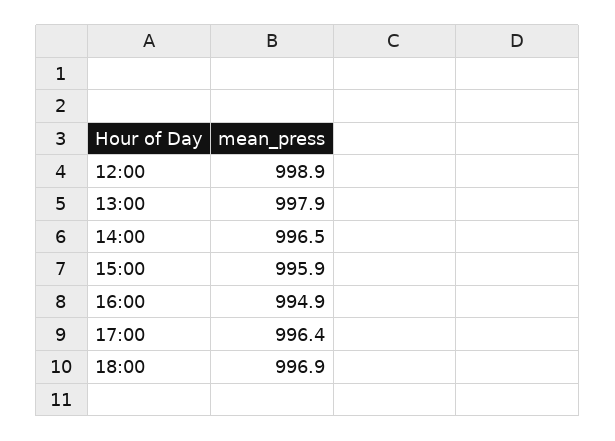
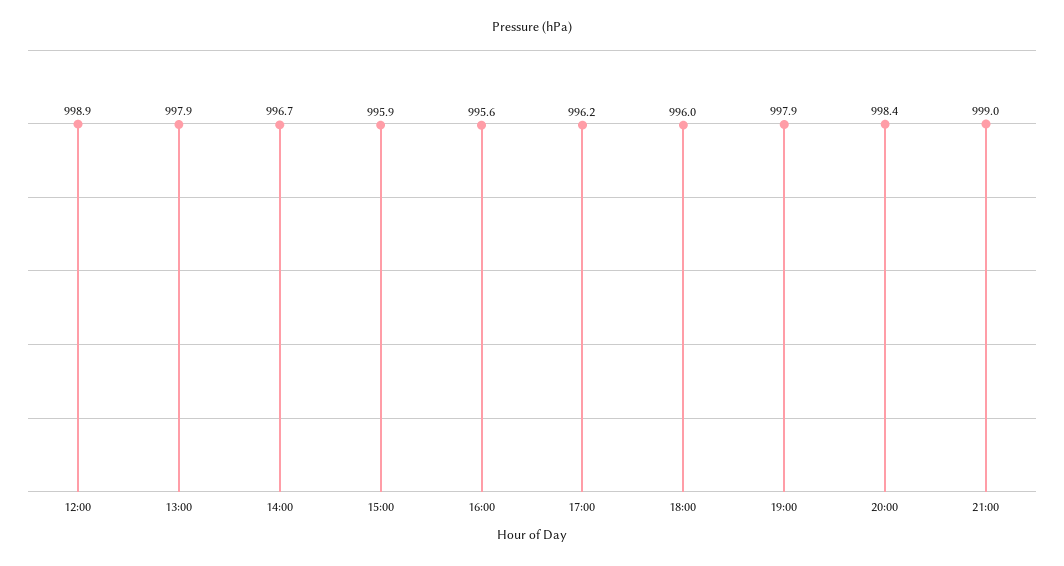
14:00: 996.5 -> 996.7
16:00: 994.9 -> 995.6
17:00: 996.4 -> 996.2
18:00: 996.9 -> 996
19:00: none -> 997.9
20:00: none -> 998.4
21:00: none -> 999

